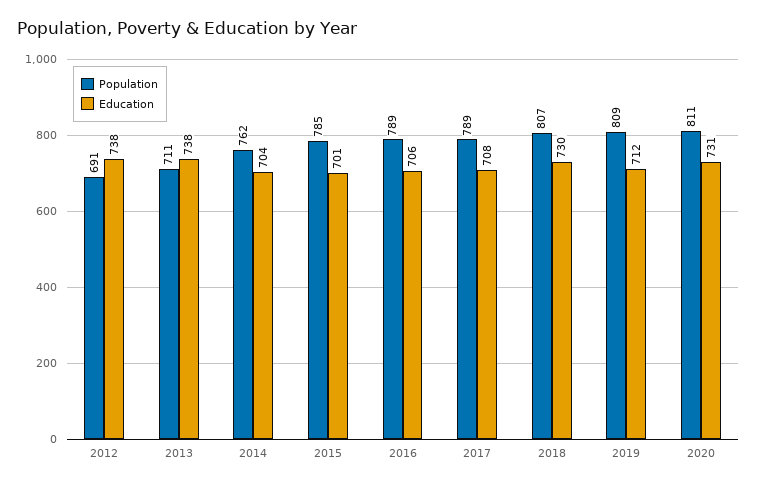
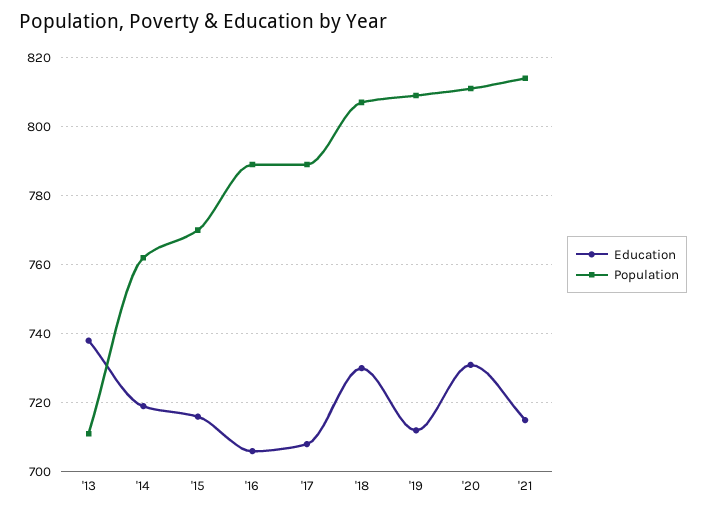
Population, 2012: 691 -> none
Education, 2012: 738 -> none
Education, 2014: 704 -> 720
Population, 2015: 785 -> 770
Education, 2015: 701 -> 715
Education, '21: none -> 715
Population, '21: none -> 815

